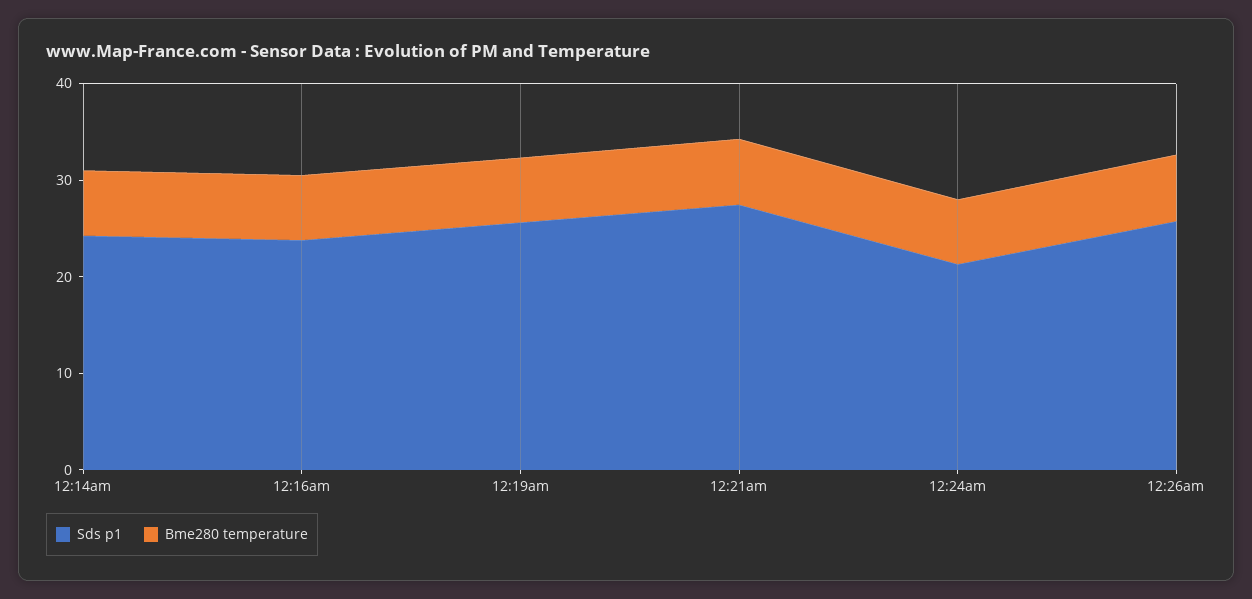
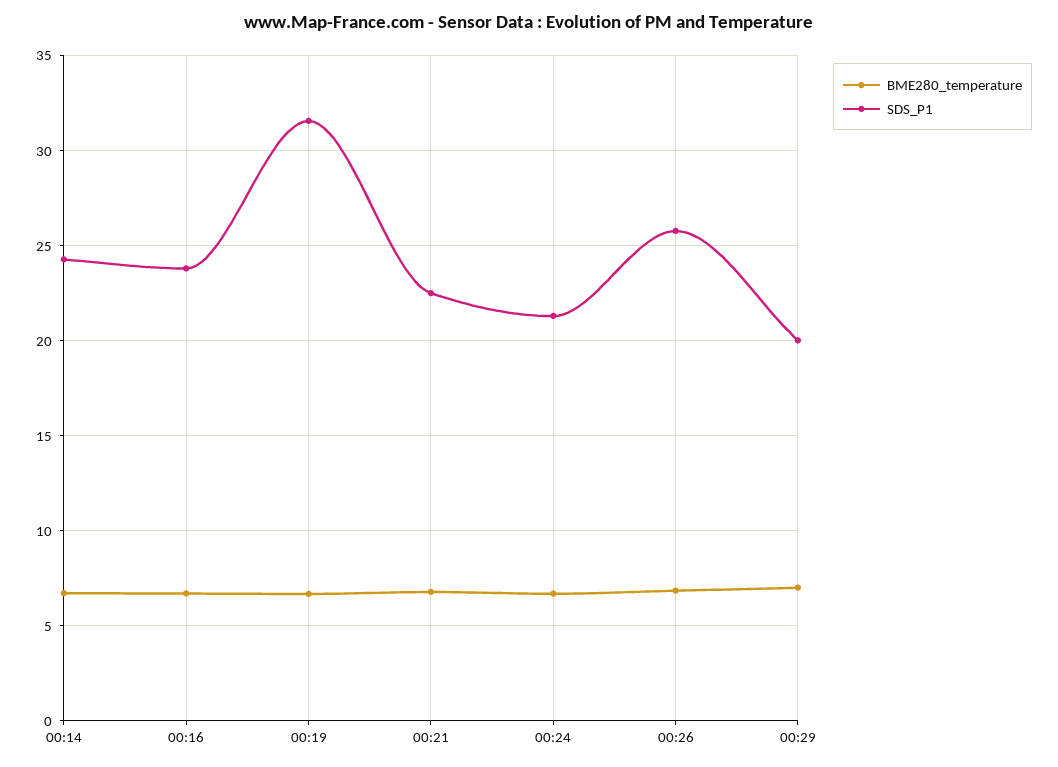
Sds p1, 12:19am: 26 -> 31.5
Sds p1, 12:21am: 28 -> 22.5
Bme280 temperature, 00:29: none -> 7
Sds p1, 00:29: none -> 20

